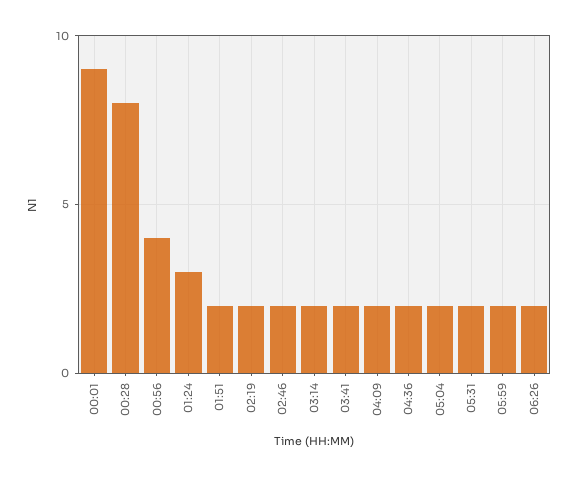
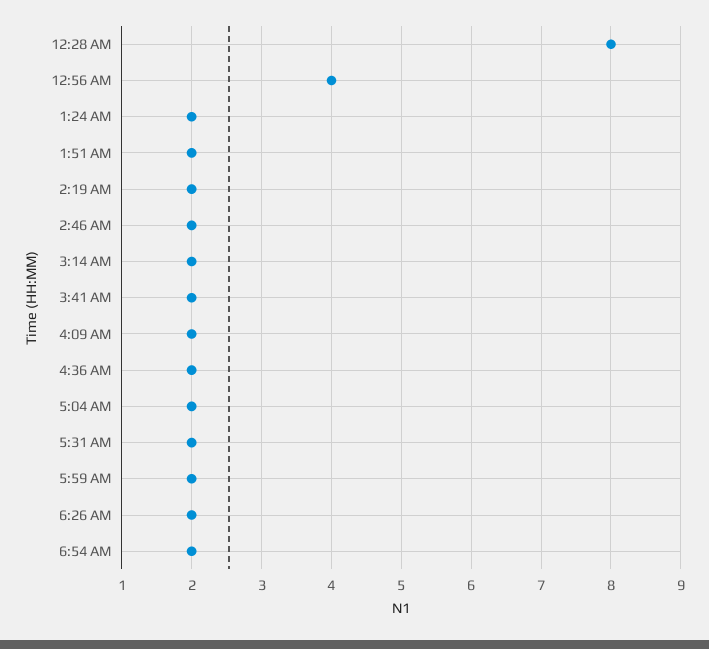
00:01: 9 -> none
01:24: 3 -> 2
6:54 AM: none -> 2

